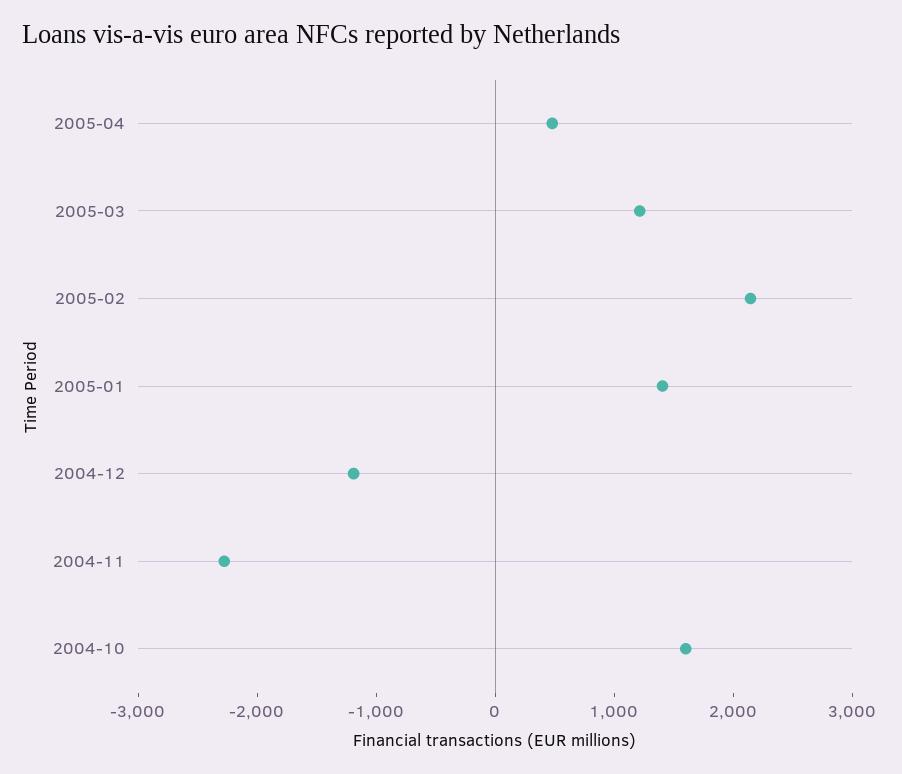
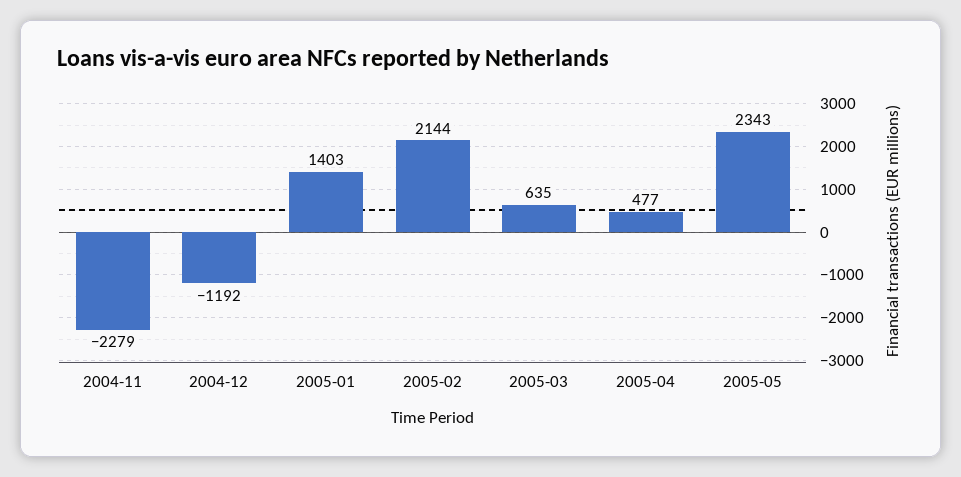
2005-03: 1200 -> 635
2004-10: 1600 -> none
2005-05: none -> 2343

